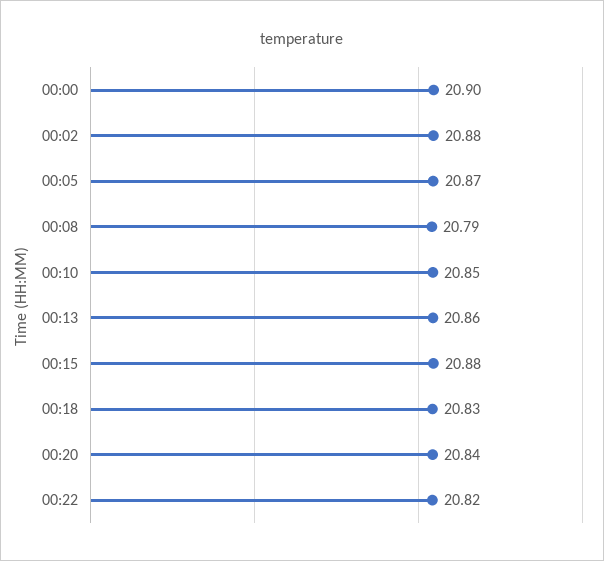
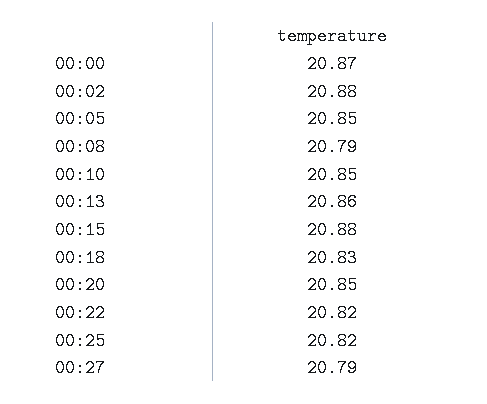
00:00: 20.9 -> 20.87
00:05: 20.87 -> 20.85
00:20: 20.84 -> 20.85
00:25: none -> 20.82
00:27: none -> 20.79

